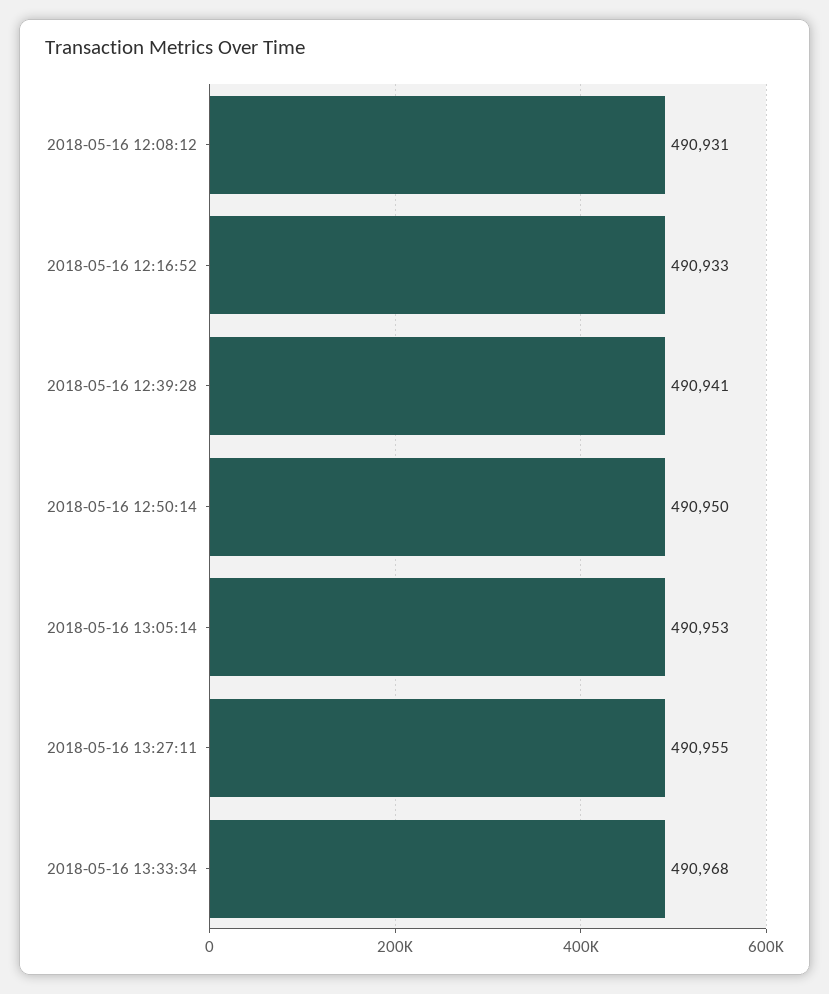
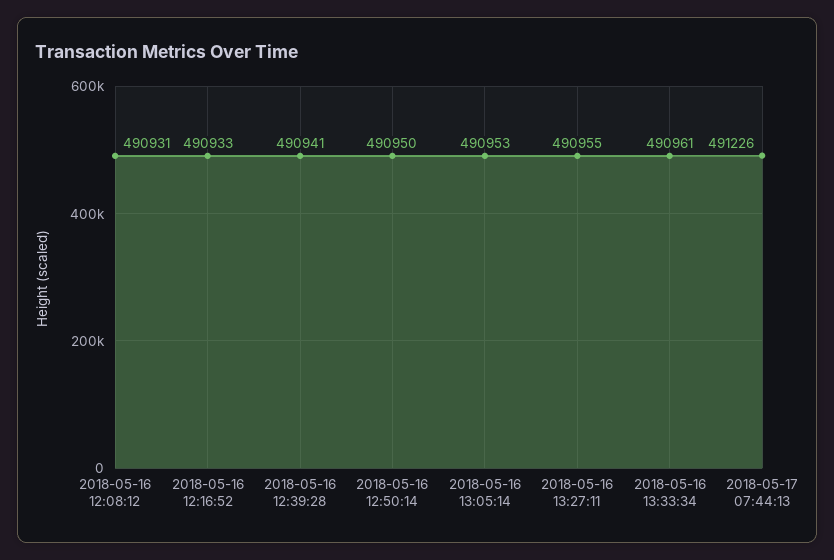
2018-05-16 13:33:34: 490968 -> 490961
2018-05-17 07:44:13: none -> 491226

